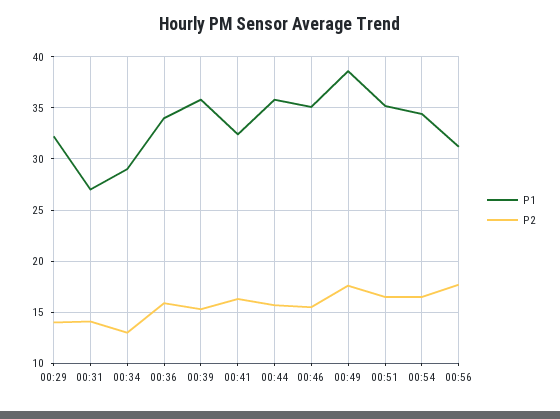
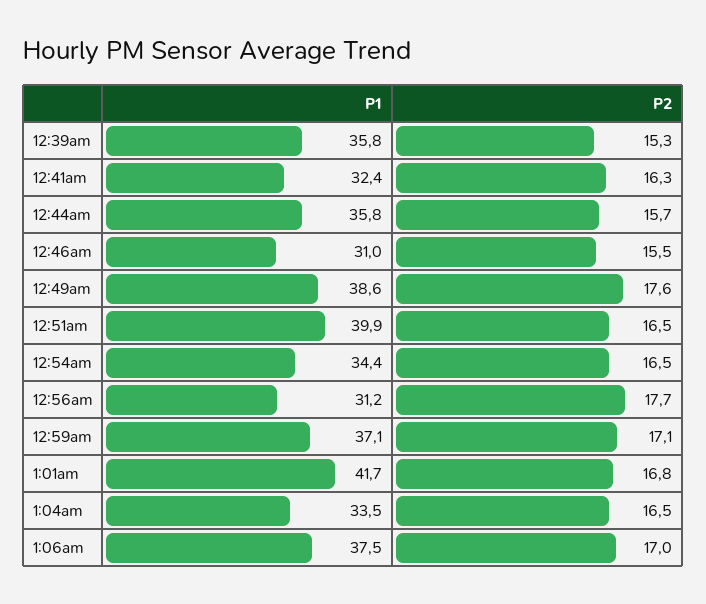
P1, 00:29: 32 -> none
P2, 00:29: 14 -> none
P1, 00:31: 27 -> none
P2, 00:31: 14 -> none
P1, 00:34: 29 -> none
P2, 00:34: 13 -> none
P1, 00:36: 34 -> none
P2, 00:36: 16 -> none
P1, 00:46: 35 -> 31
P1, 00:51: 35 -> 39.9
P1, 12:59am: none -> 37.1
P2, 12:59am: none -> 17.1
P1, 1:01am: none -> 41.7
P2, 1:01am: none -> 16.8
P1, 1:04am: none -> 33.5
P2, 1:04am: none -> 16.5
P1, 1:06am: none -> 37.5
P2, 1:06am: none -> 17

